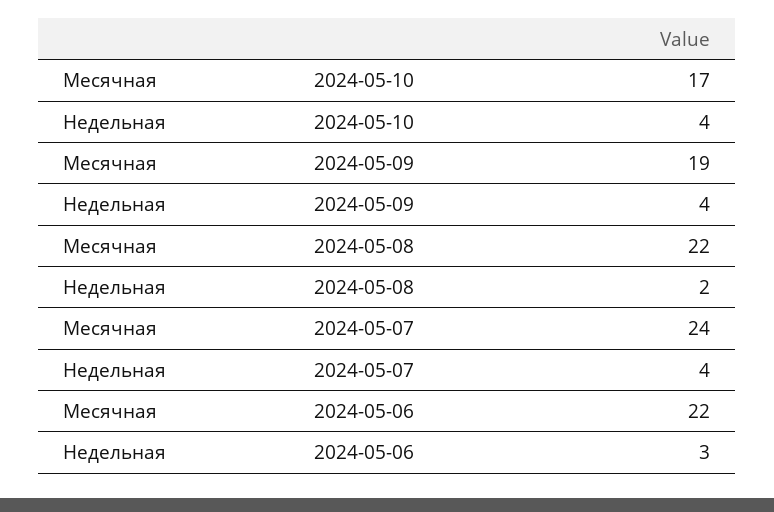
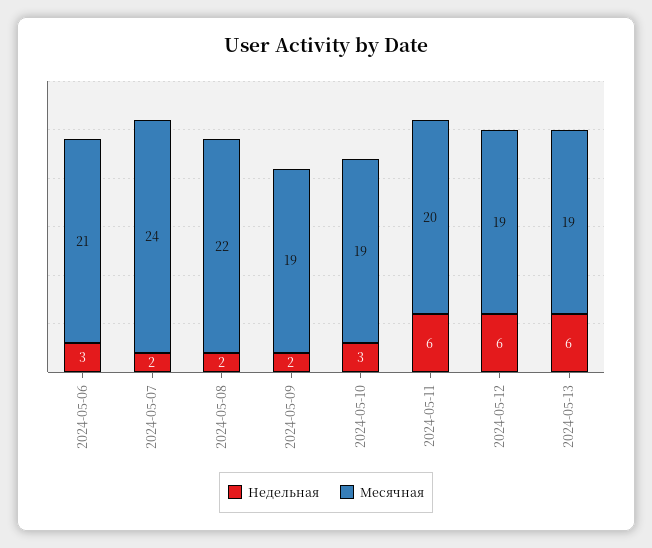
Месячная, 2024-05-10: 17 -> 19
Недельная, 2024-05-10: 4 -> 3
Недельная, 2024-05-09: 4 -> 2
Недельная, 2024-05-07: 4 -> 2
Месячная, 2024-05-06: 22 -> 21
Недельная, 2024-05-11: none -> 6
Месячная, 2024-05-11: none -> 20
Недельная, 2024-05-12: none -> 6
Месячная, 2024-05-12: none -> 19
Недельная, 2024-05-13: none -> 6
Месячная, 2024-05-13: none -> 19

